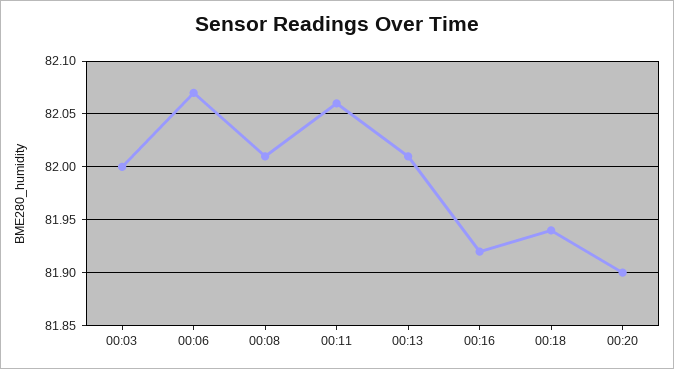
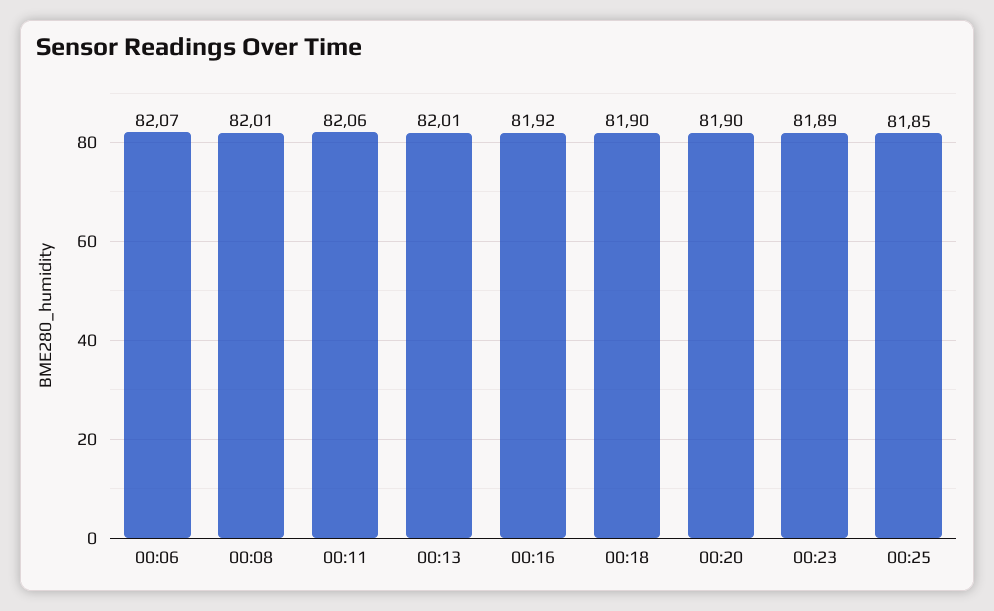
00:03: 82 -> none
00:18: 81.94 -> 81.9
00:23: none -> 81.89
00:25: none -> 81.85

